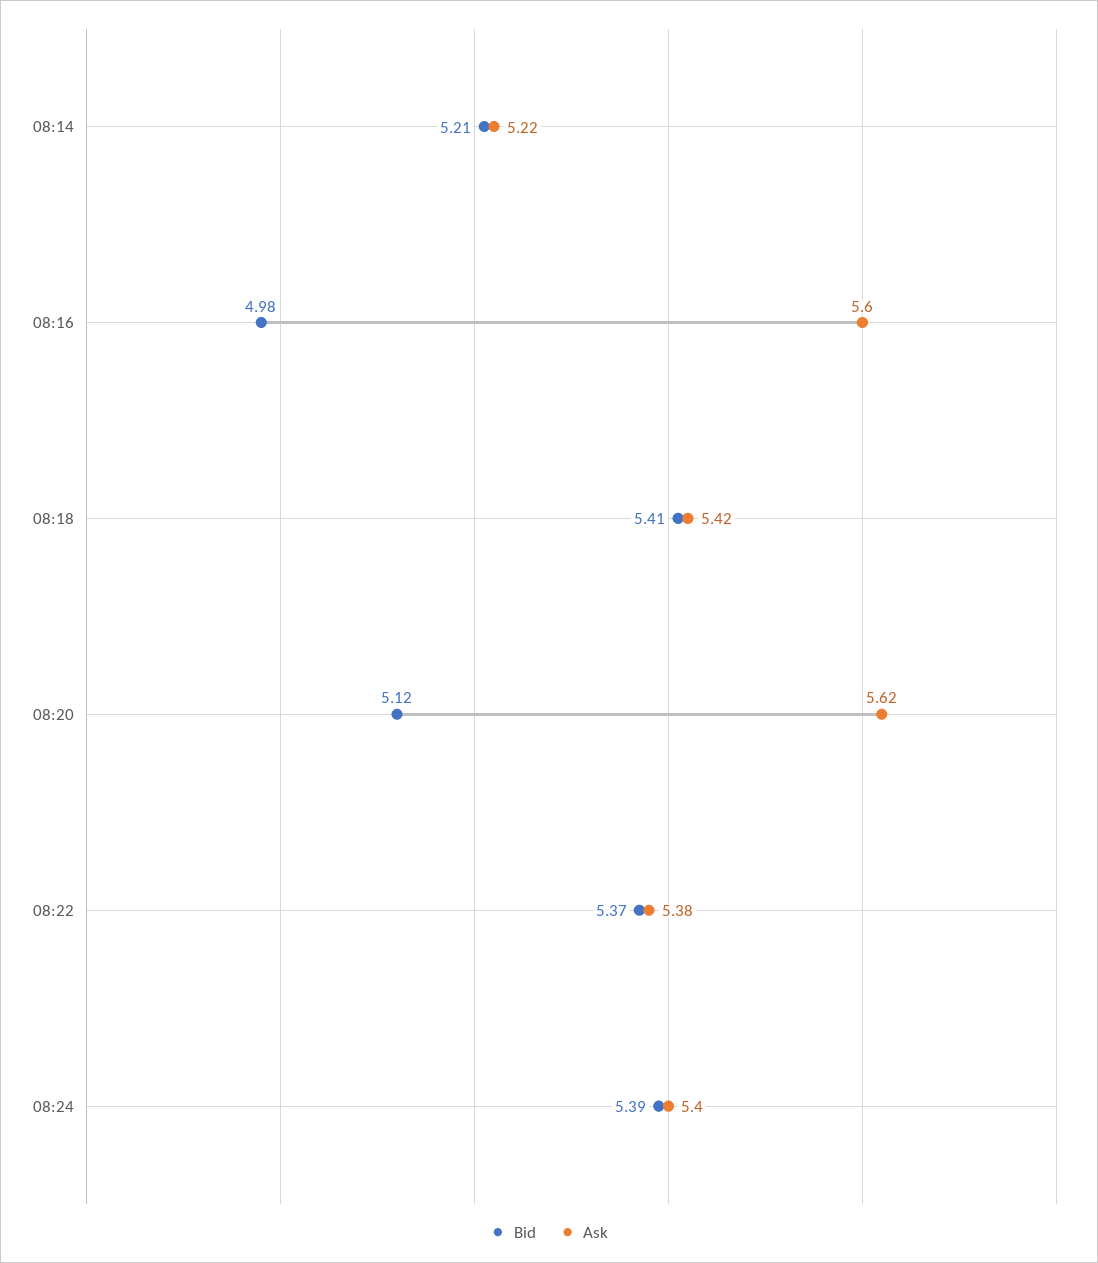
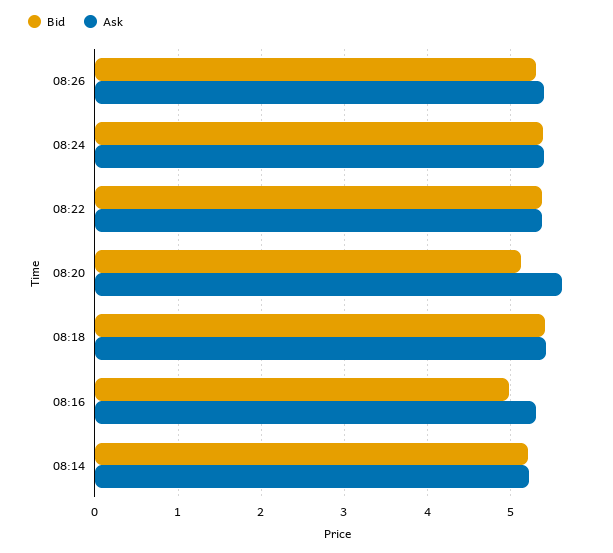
Ask, 08:16: 5.6 -> 5.3
Bid, 08:26: none -> 5.3
Ask, 08:26: none -> 5.4

